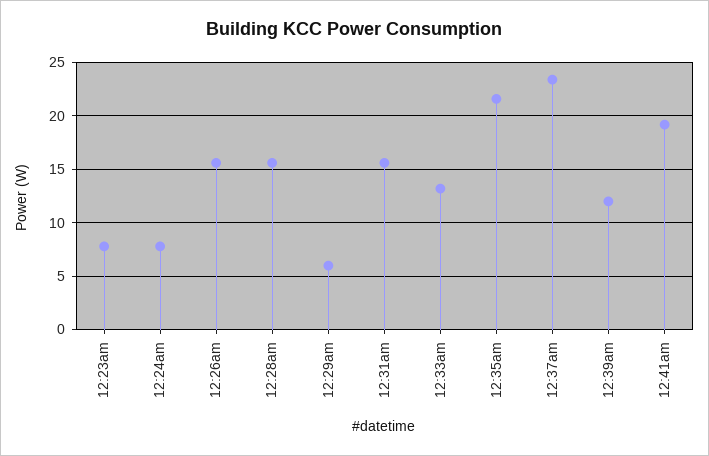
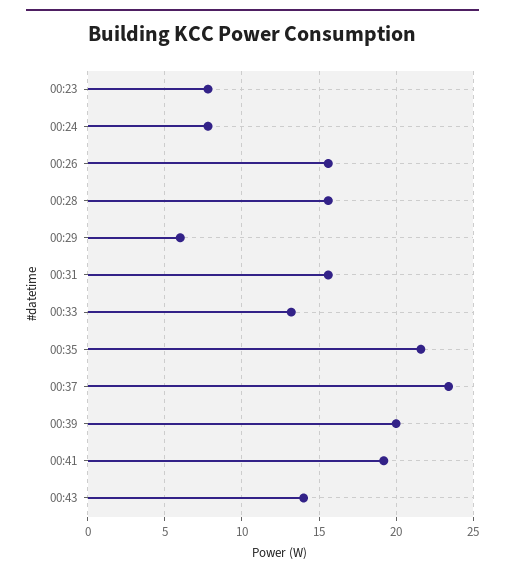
12:39am: 12 -> 20
00:43: none -> 14

